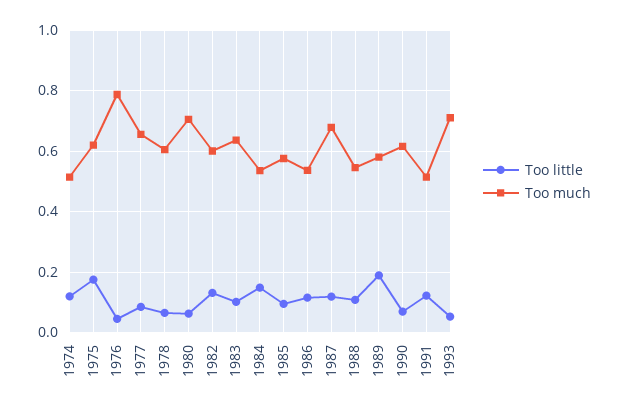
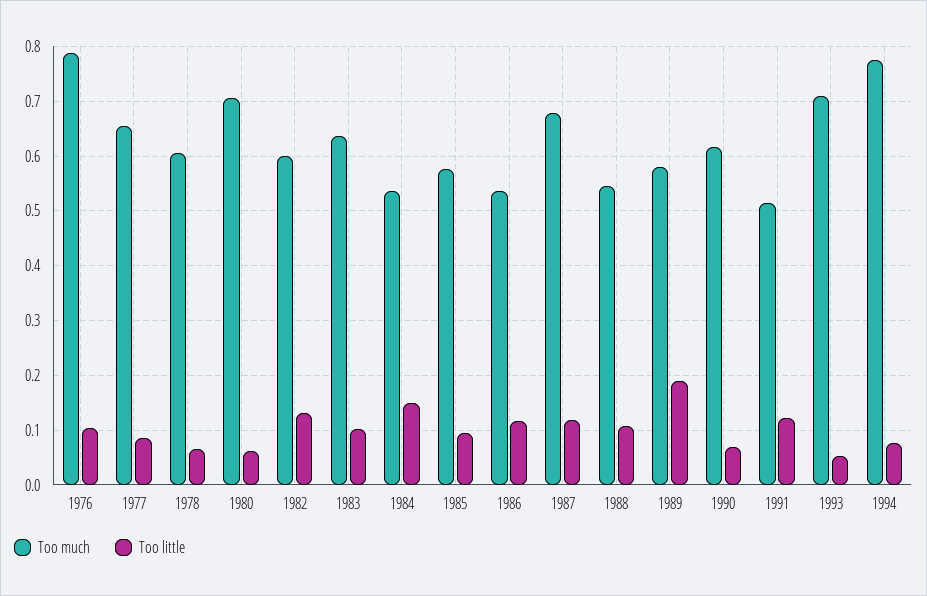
Too little, 1974: 0.12 -> none
Too much, 1974: 0.52 -> none
Too little, 1975: 0.18 -> none
Too much, 1975: 0.62 -> none
Too little, 1976: 0.04 -> 0.1
Too much, 1994: none -> 0.78
Too little, 1994: none -> 0.08

